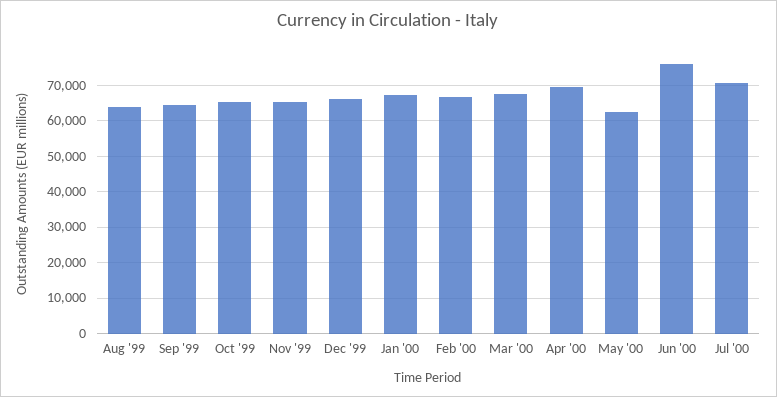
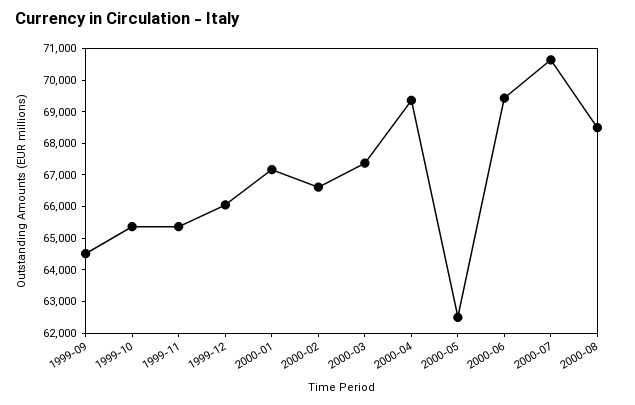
Aug '99: 64000 -> none
Jun '00: 76000 -> 69500
2000-08: none -> 68500

